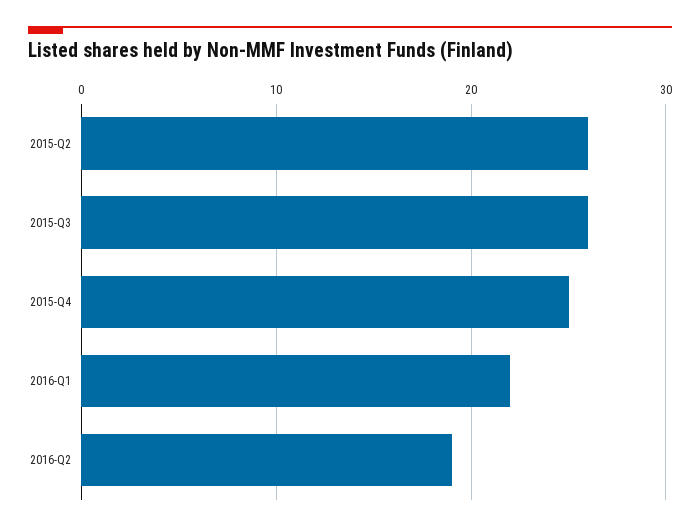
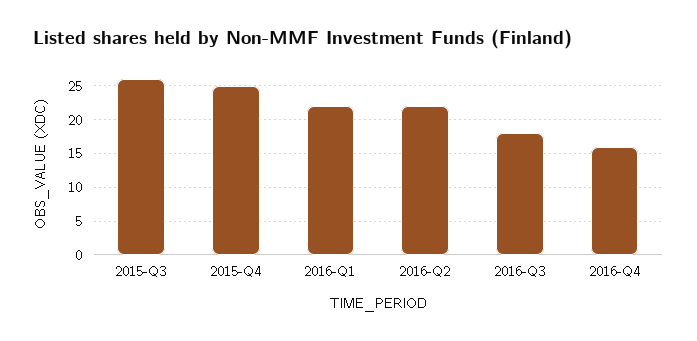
2015-Q2: 26 -> none
2016-Q2: 19 -> 22
2016-Q3: none -> 18
2016-Q4: none -> 16

